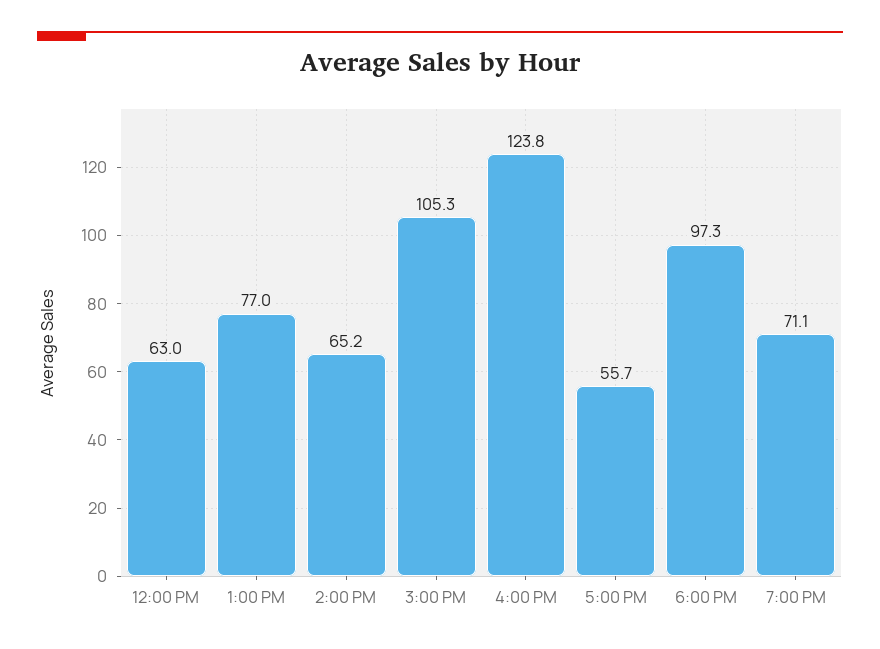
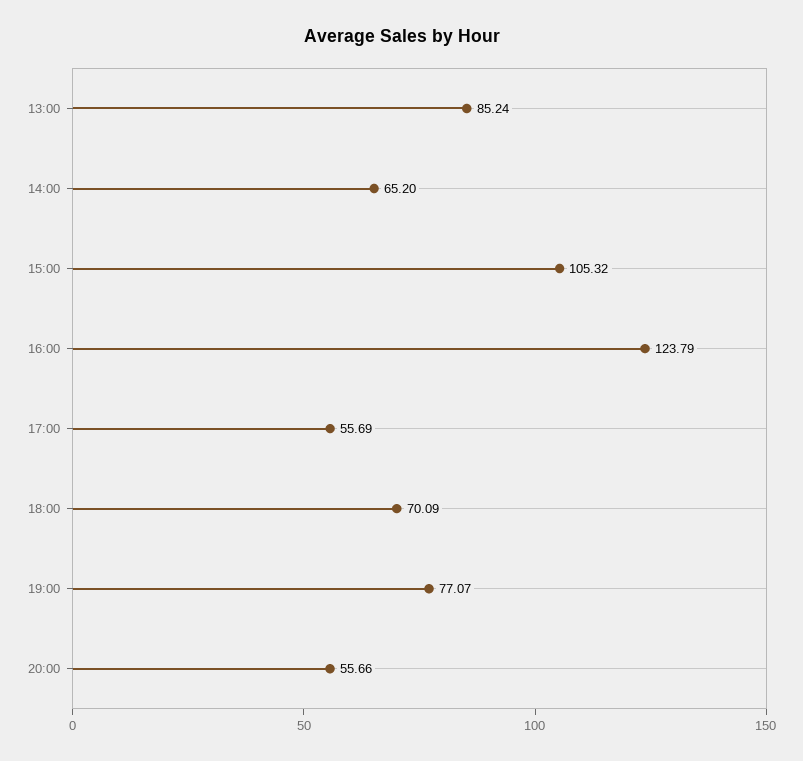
12:00 PM: 63 -> none
1:00 PM: 77 -> 85.24
6:00 PM: 97.3 -> 70.09
7:00 PM: 71.1 -> 77.07
20:00: none -> 55.66

